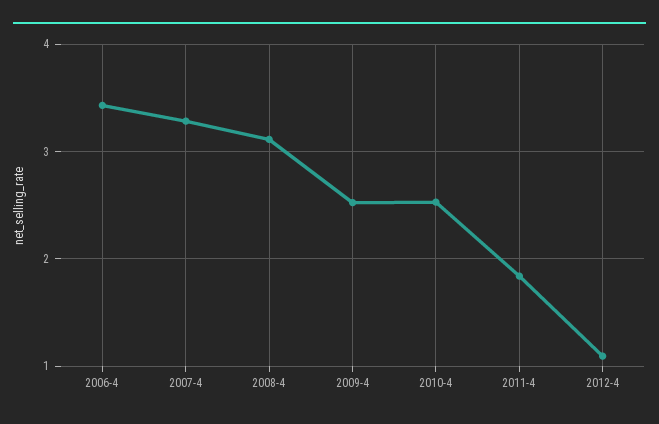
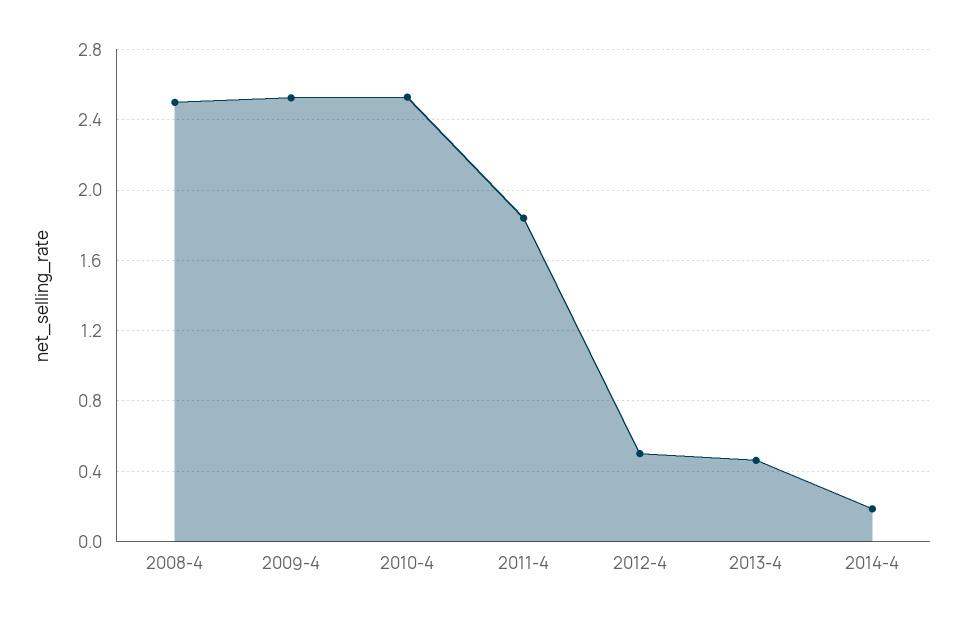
2006-4: 3.4 -> none
2007-4: 3.3 -> none
2008-4: 3.1 -> 2.5
2012-4: 1.1 -> 0.5
2013-4: none -> 0.45
2014-4: none -> 0.2

